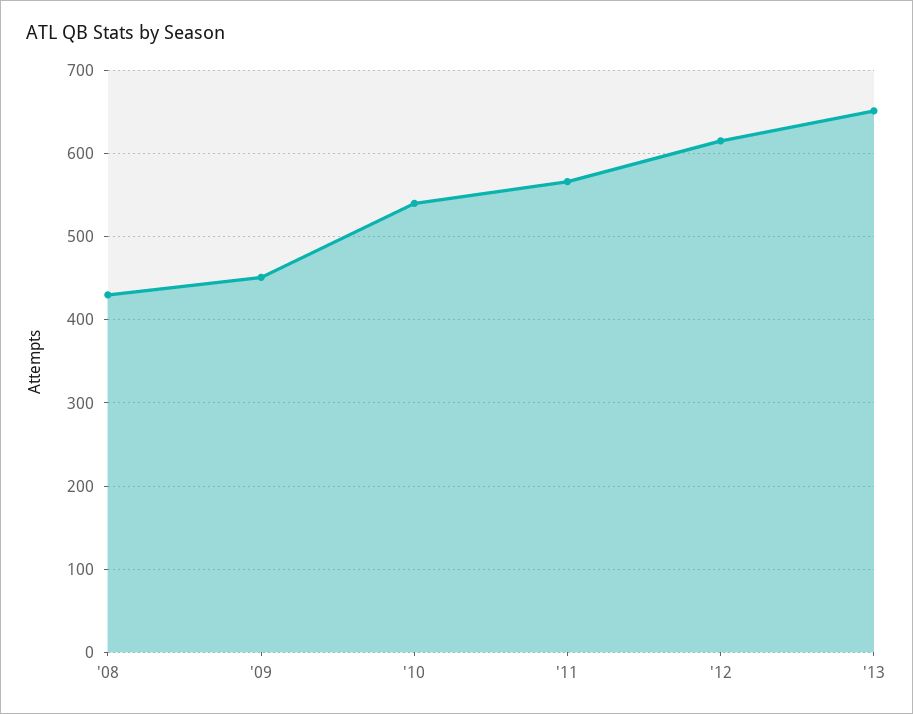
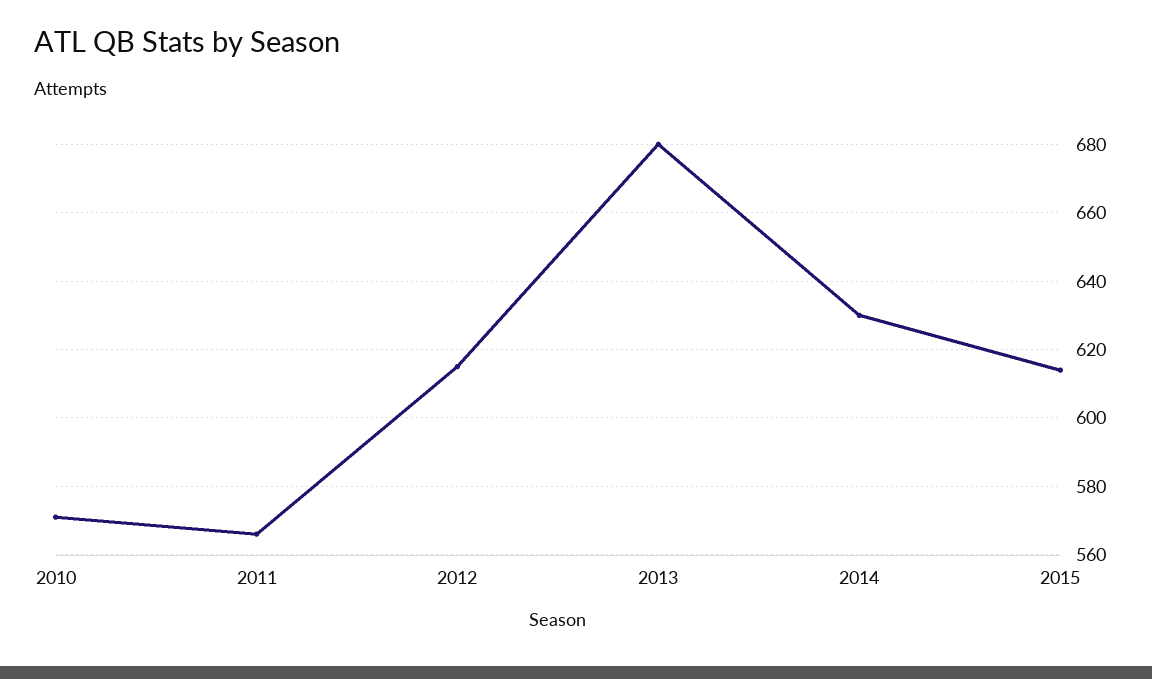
'08: 430 -> none
'09: 450 -> none
'10: 540 -> 570
'13: 650 -> 680
2014: none -> 630
2015: none -> 615

